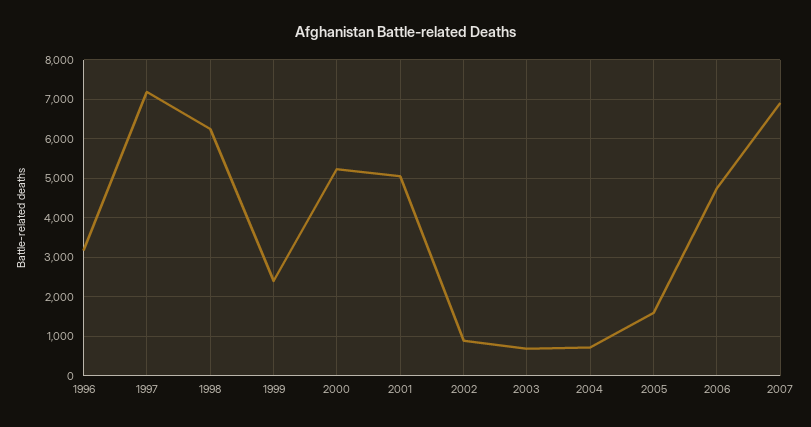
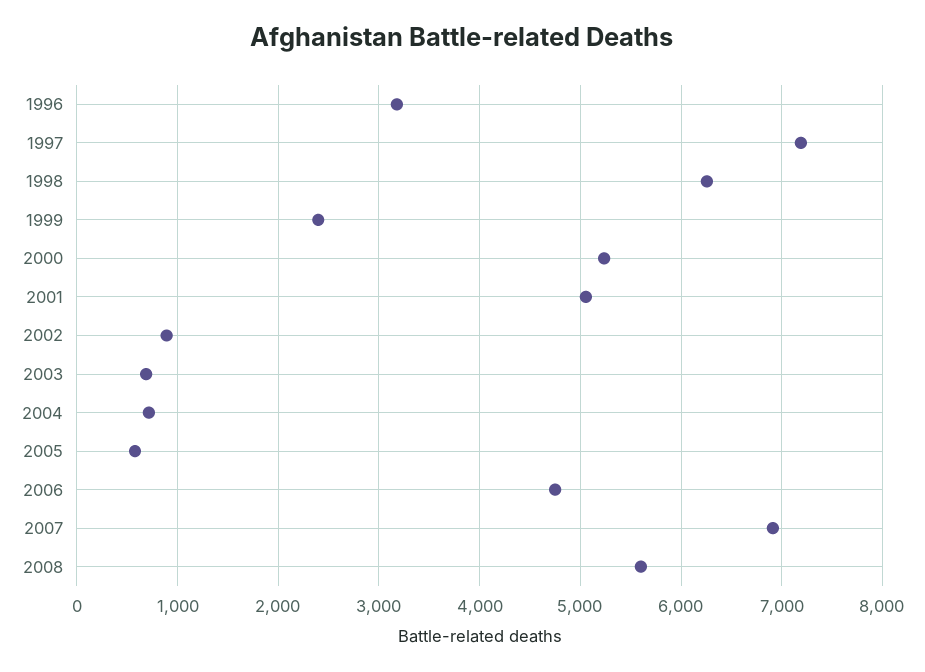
2005: 1600 -> 600
2008: none -> 5600

